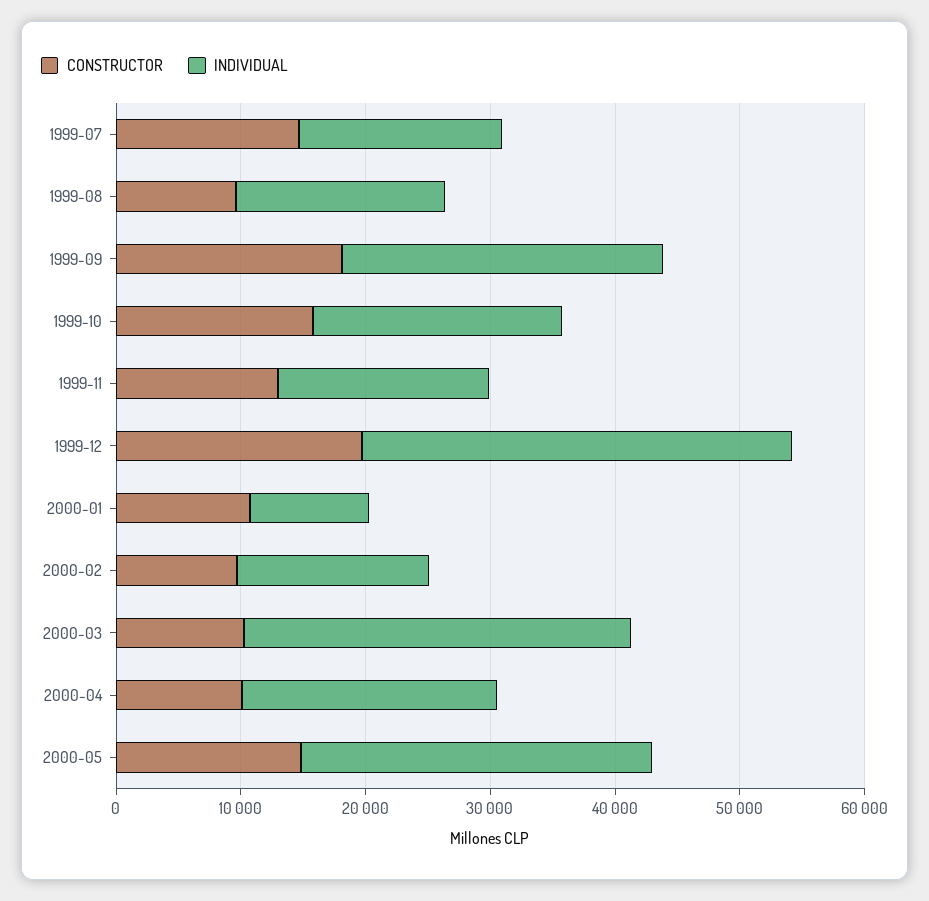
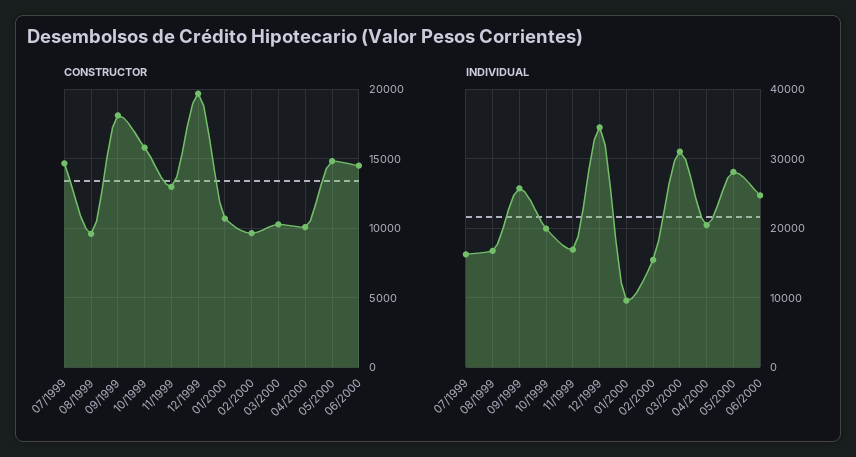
CONSTRUCTOR, 06/2000: none -> 14500
INDIVIDUAL, 06/2000: none -> 25000

